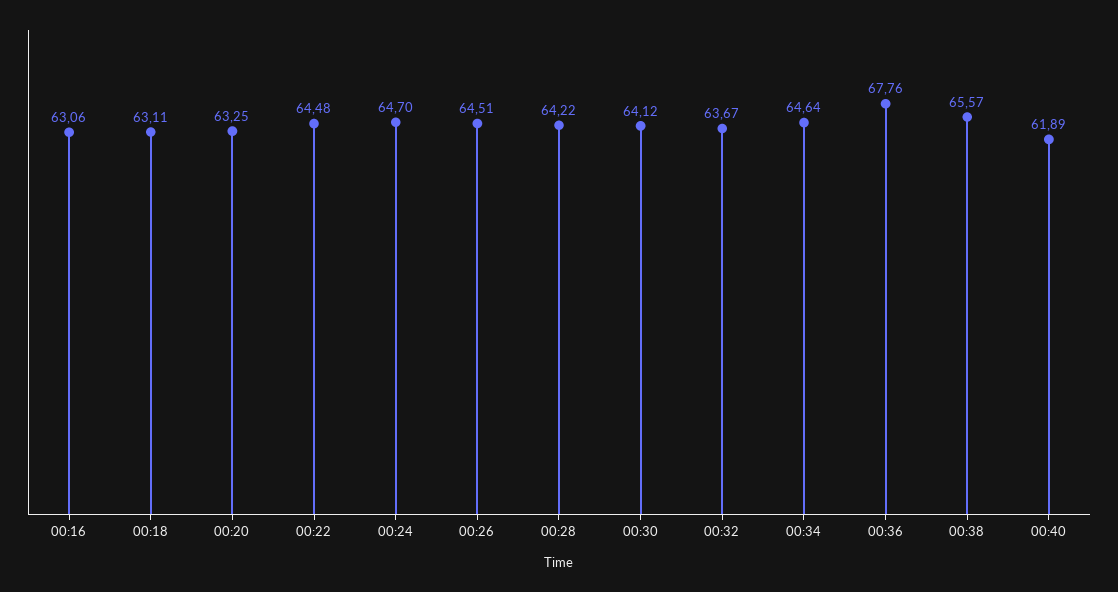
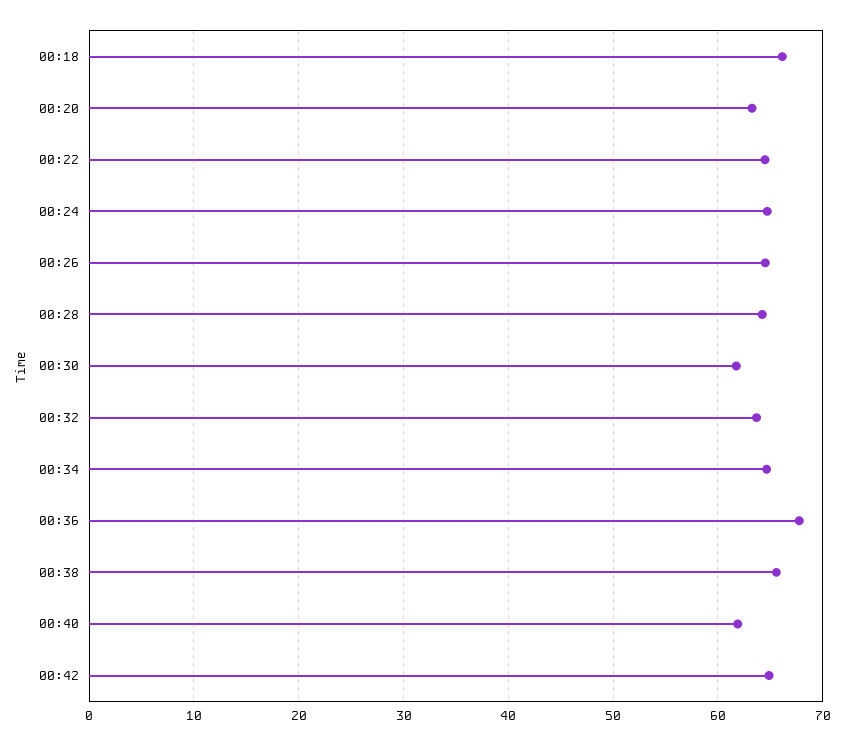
00:16: 63.06 -> none
00:18: 63.11 -> 66
00:30: 64.12 -> 62
00:42: none -> 65

